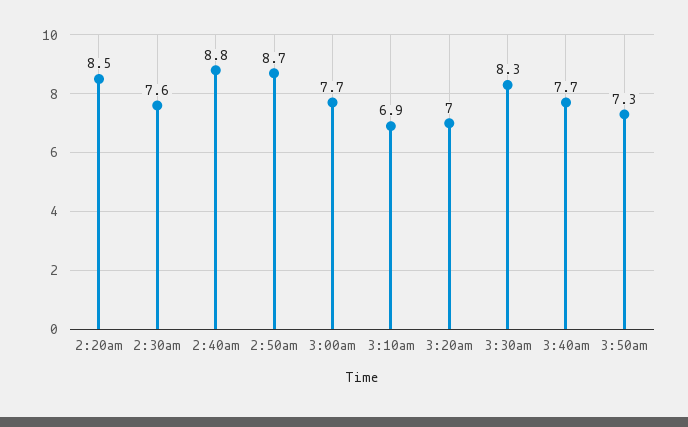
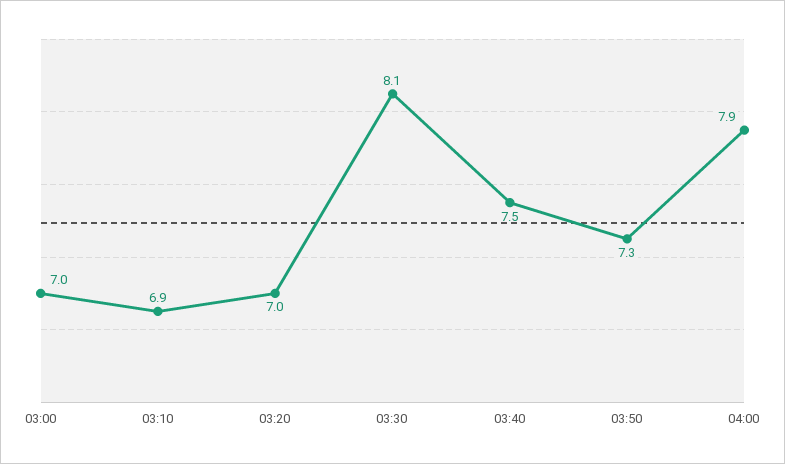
2:20am: 8.5 -> none
2:30am: 7.6 -> none
2:40am: 8.8 -> none
2:50am: 8.7 -> none
3:00am: 7.7 -> 7
3:30am: 8.3 -> 8.1
3:40am: 7.7 -> 7.5
04:00: none -> 7.9

